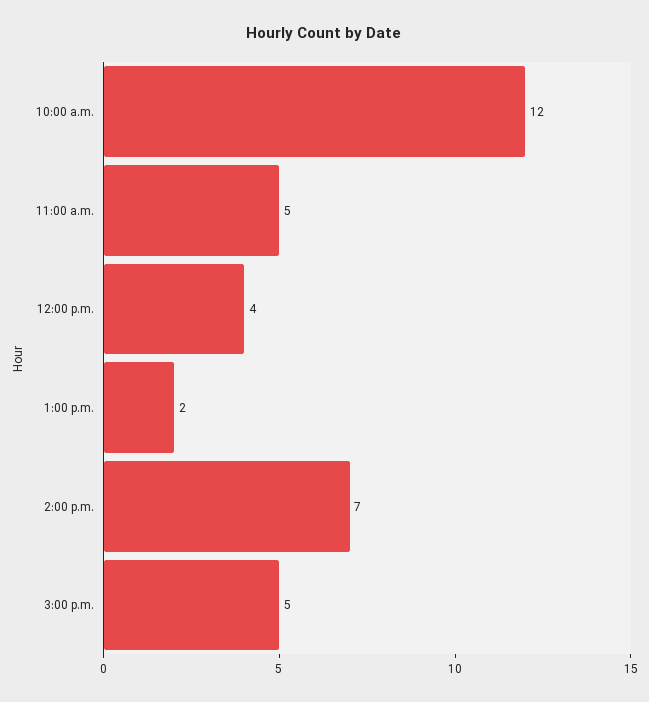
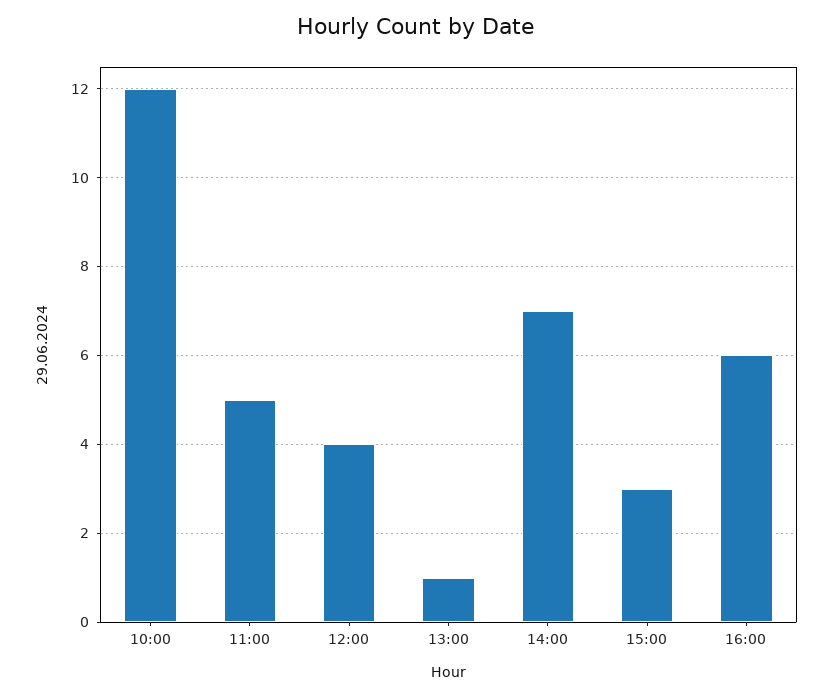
1:00 p.m.: 2 -> 1
3:00 p.m.: 5 -> 3
16:00: none -> 6

